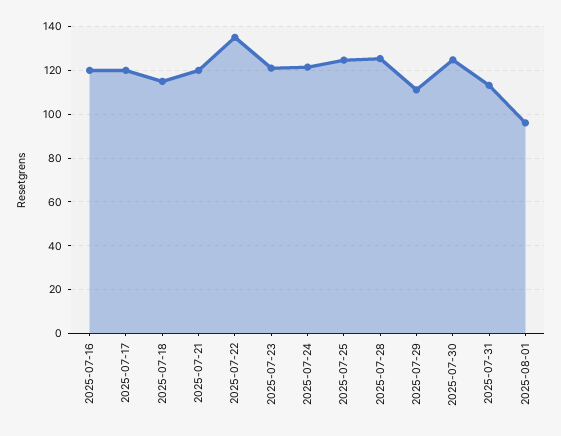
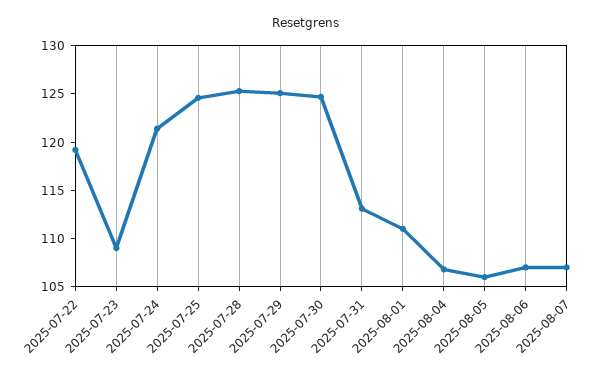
2025-07-16: 120 -> none
2025-07-17: 120 -> none
2025-07-18: 115 -> none
2025-07-21: 120 -> none
2025-07-22: 135 -> 119
2025-07-23: 120 -> 109
2025-07-29: 110 -> 125
2025-08-01: 95 -> 111
2025-08-04: none -> 107
2025-08-05: none -> 106
2025-08-06: none -> 107
2025-08-07: none -> 107

